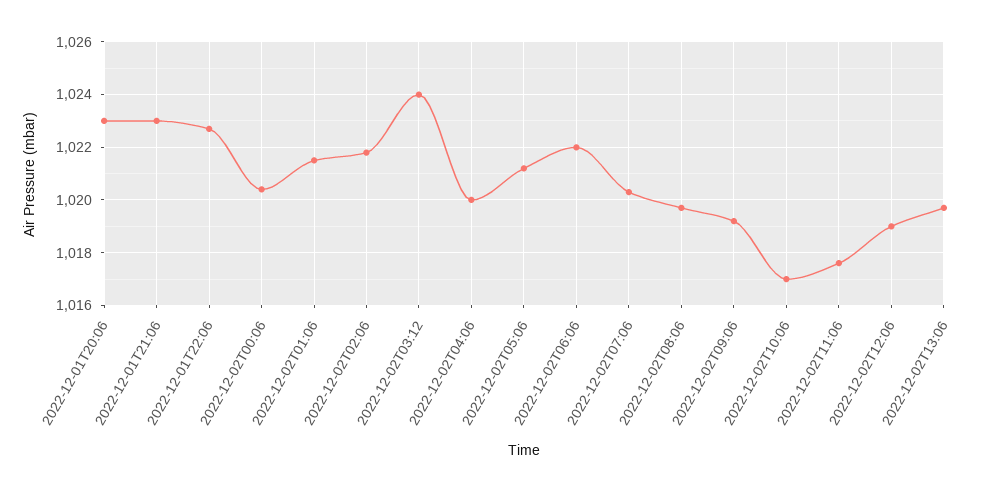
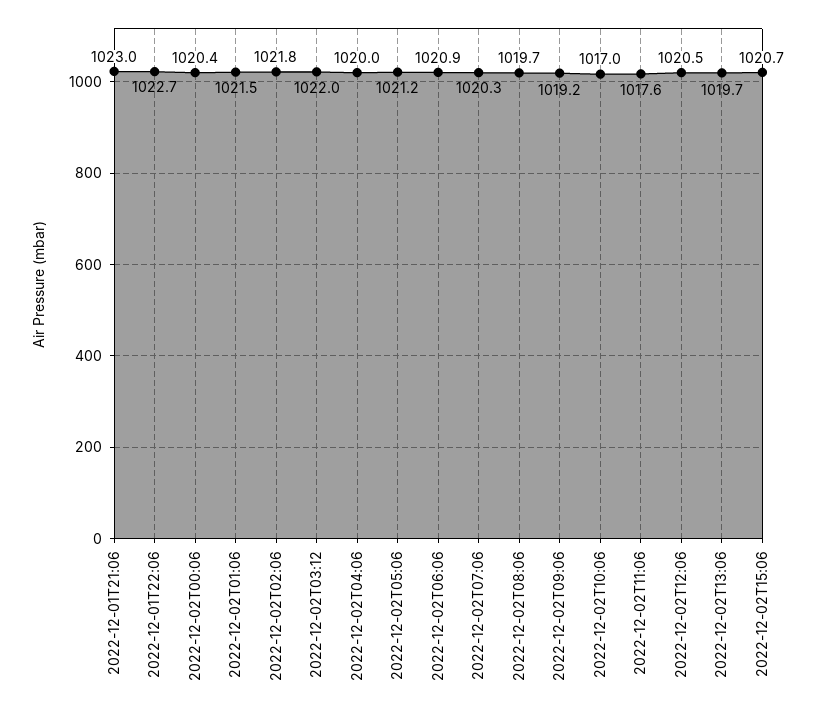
2022-12-01T20:06: 1023 -> none
2022-12-02T03:12: 1024 -> 1022
2022-12-02T06:06: 1022 -> 1020.9
2022-12-02T12:06: 1019 -> 1020.5
2022-12-02T15:06: none -> 1020.7

